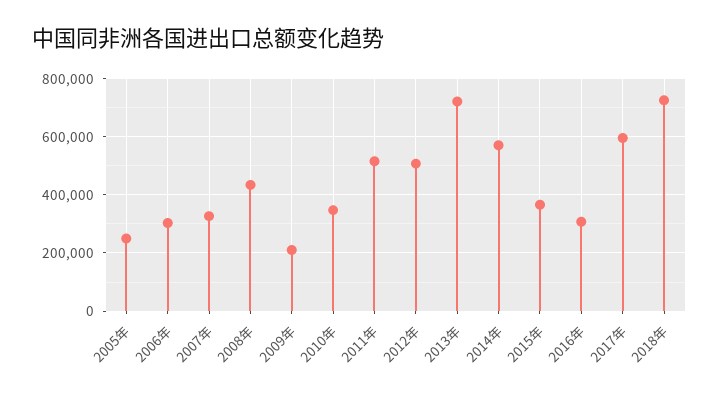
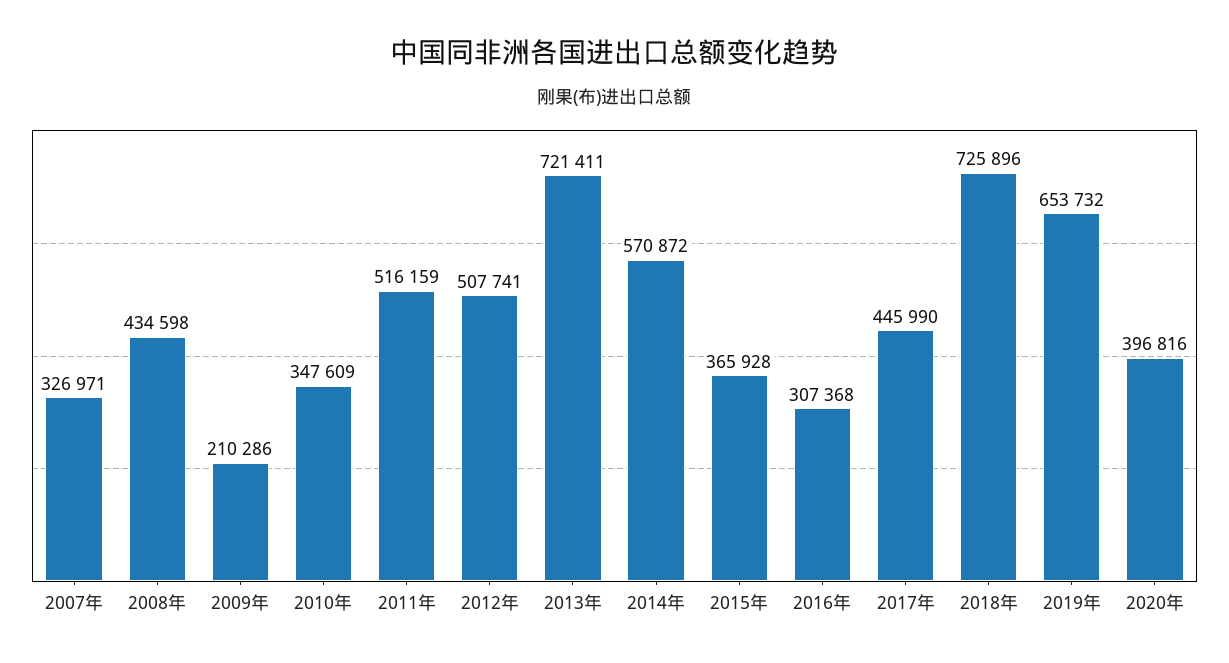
2005年: 250000 -> none
2006年: 300000 -> none
2017年: 600000 -> 445990
2019年: none -> 653732
2020年: none -> 396816

